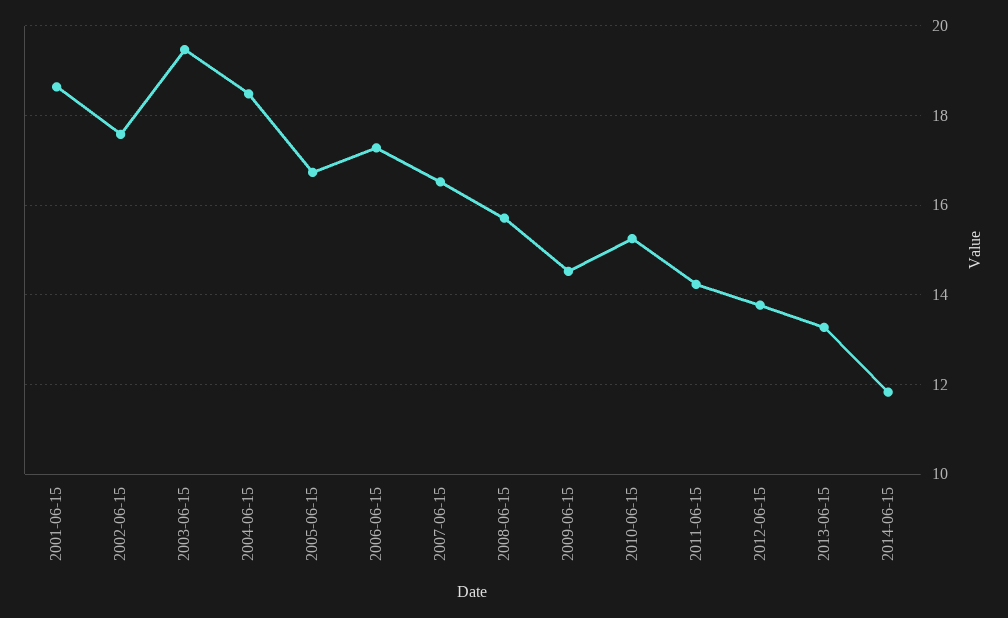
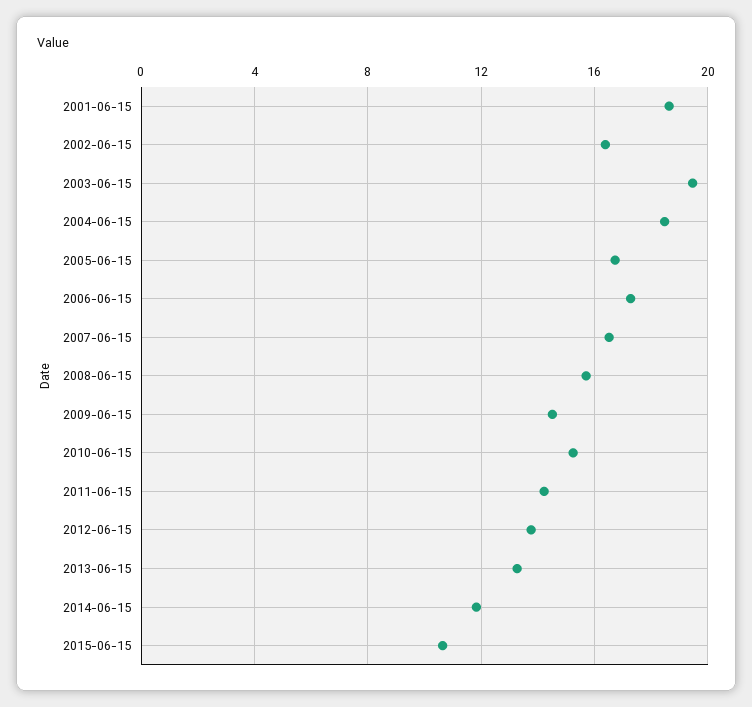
2002-06-15: 17.6 -> 16.5
2015-06-15: none -> 10.5

